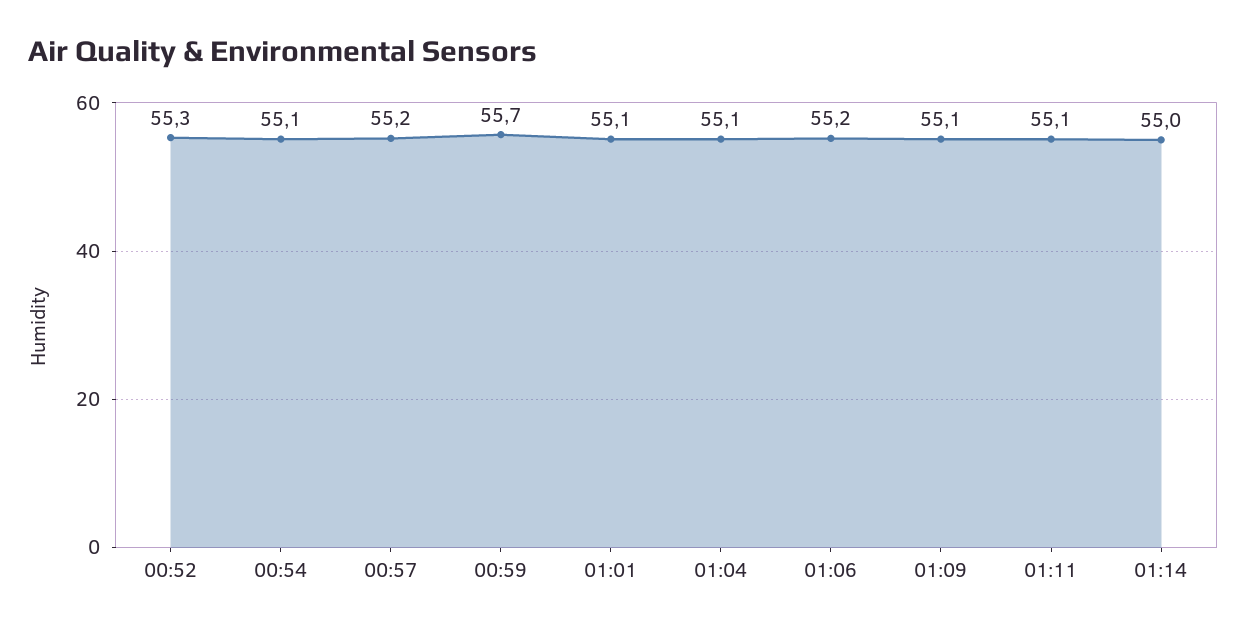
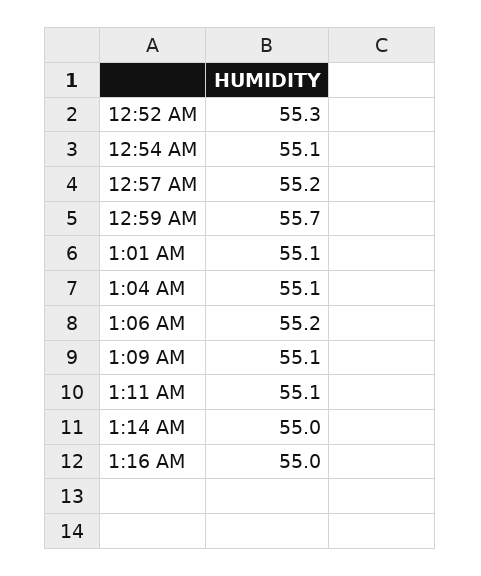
1:16 AM: none -> 55

